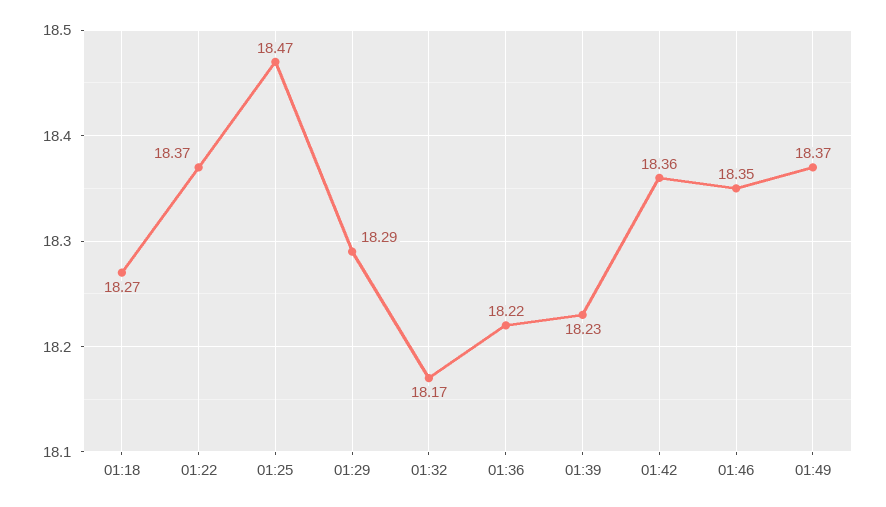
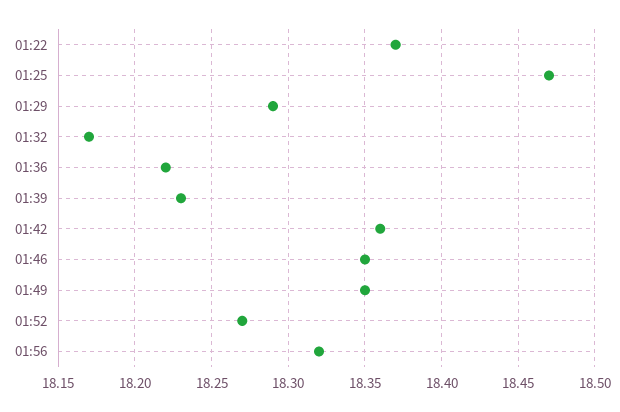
01:18: 18.27 -> none
01:49: 18.37 -> 18.35
01:52: none -> 18.27
01:56: none -> 18.32

